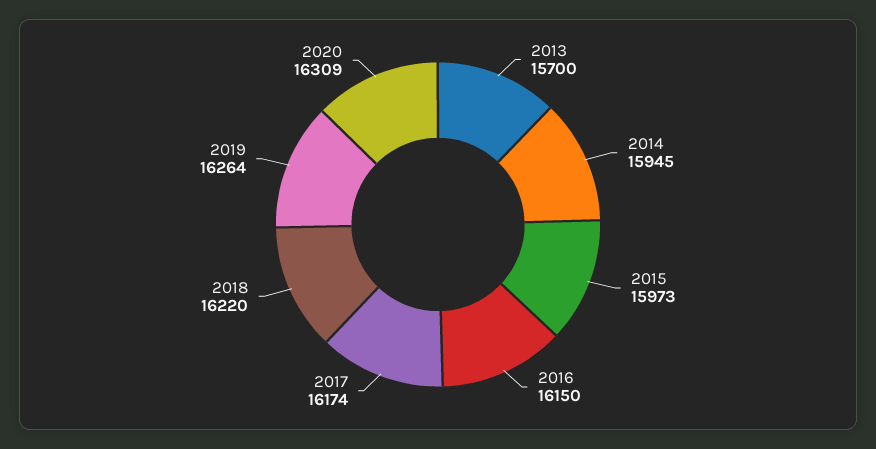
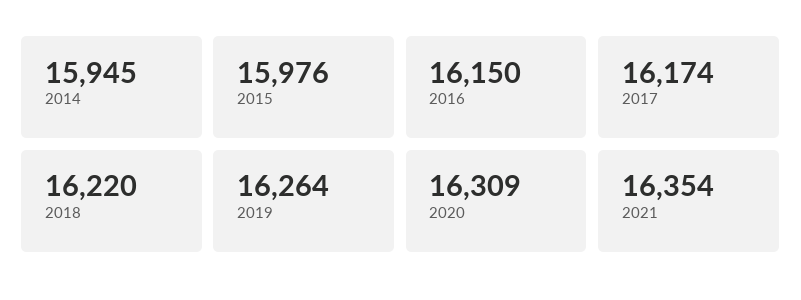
2013: 15700 -> none
2015: 15973 -> 15976
2021: none -> 16354

